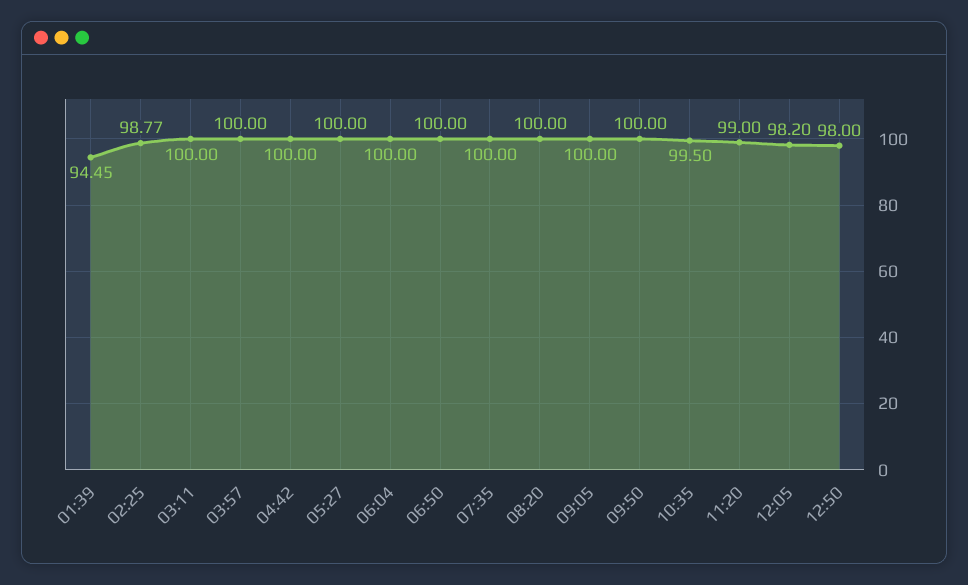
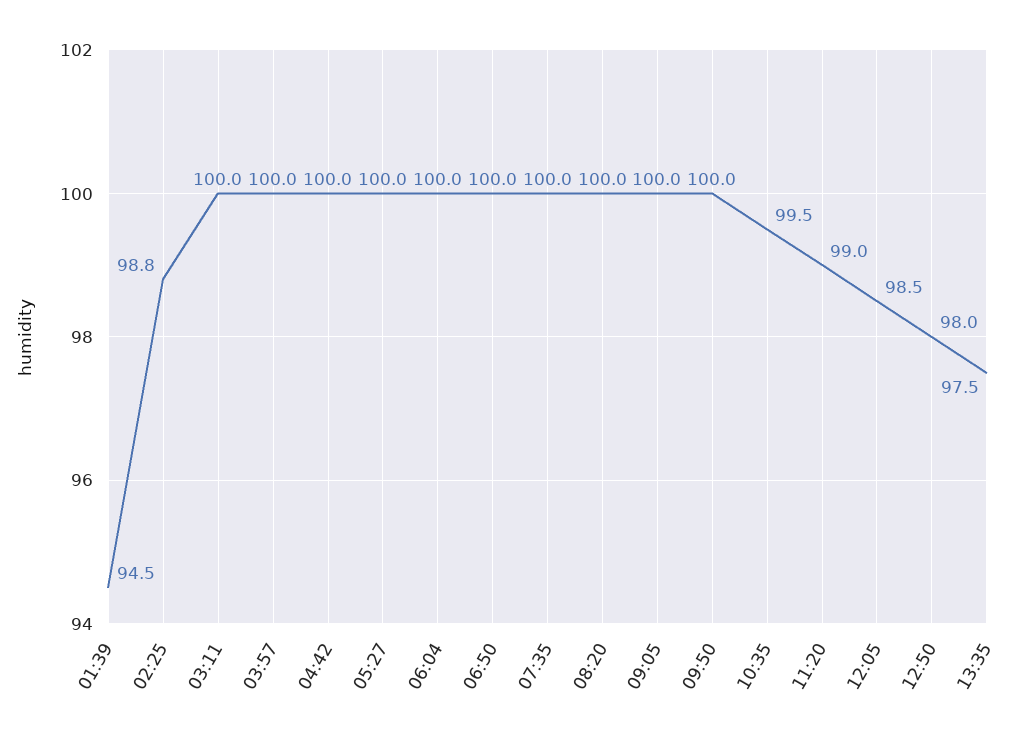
12:05: 98.2 -> 98.5
13:35: none -> 97.5

